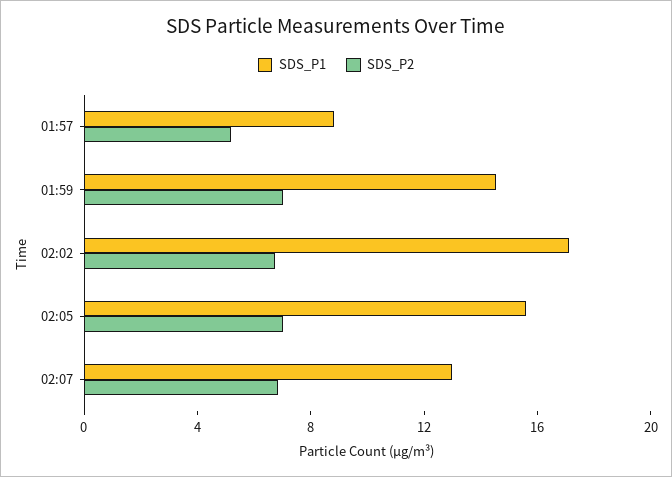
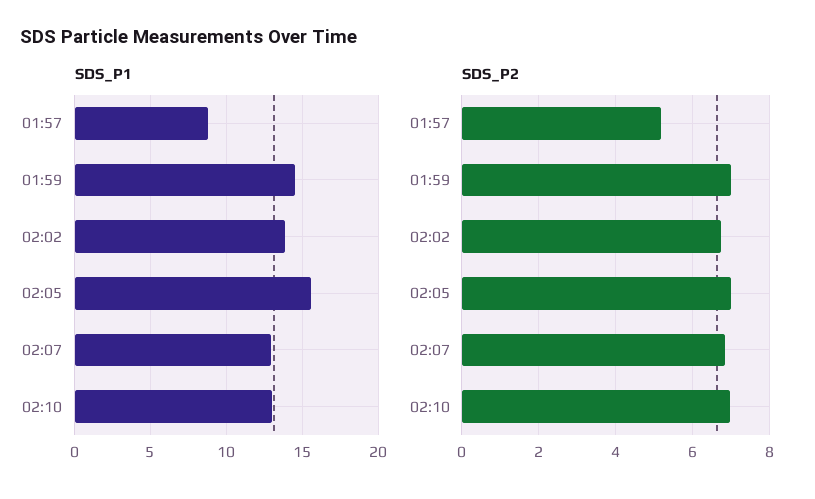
SDS_P1, 02:02: 17 -> 14
SDS_P1, 02:10: none -> 13
SDS_P2, 02:10: none -> 7

